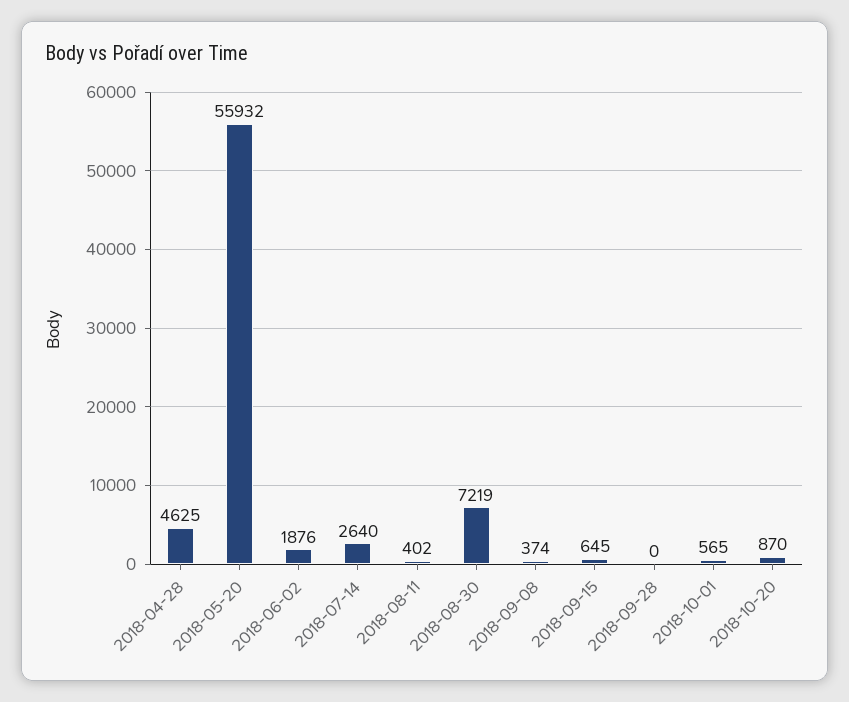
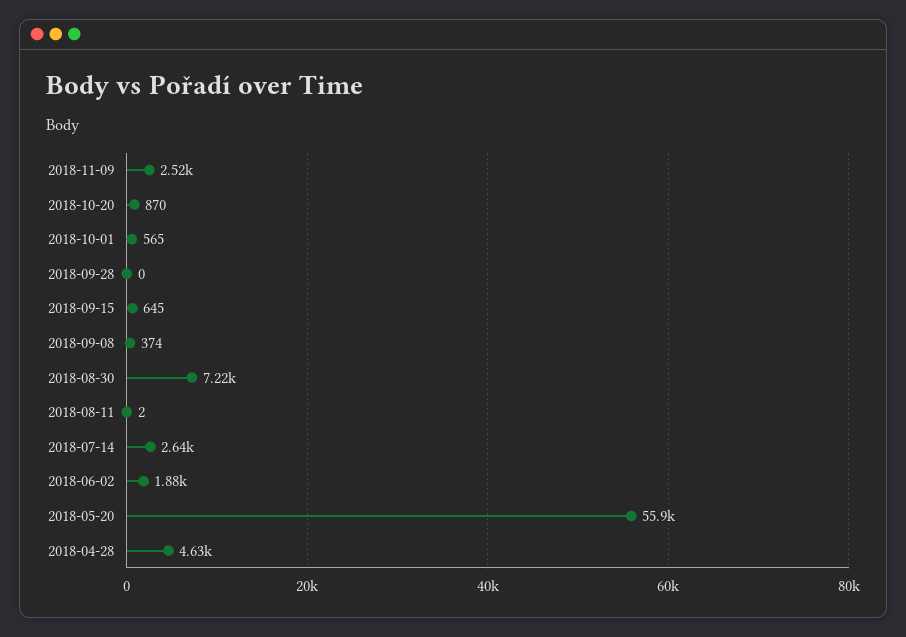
2018-08-11: 402 -> 2
2018-11-09: none -> 2520

